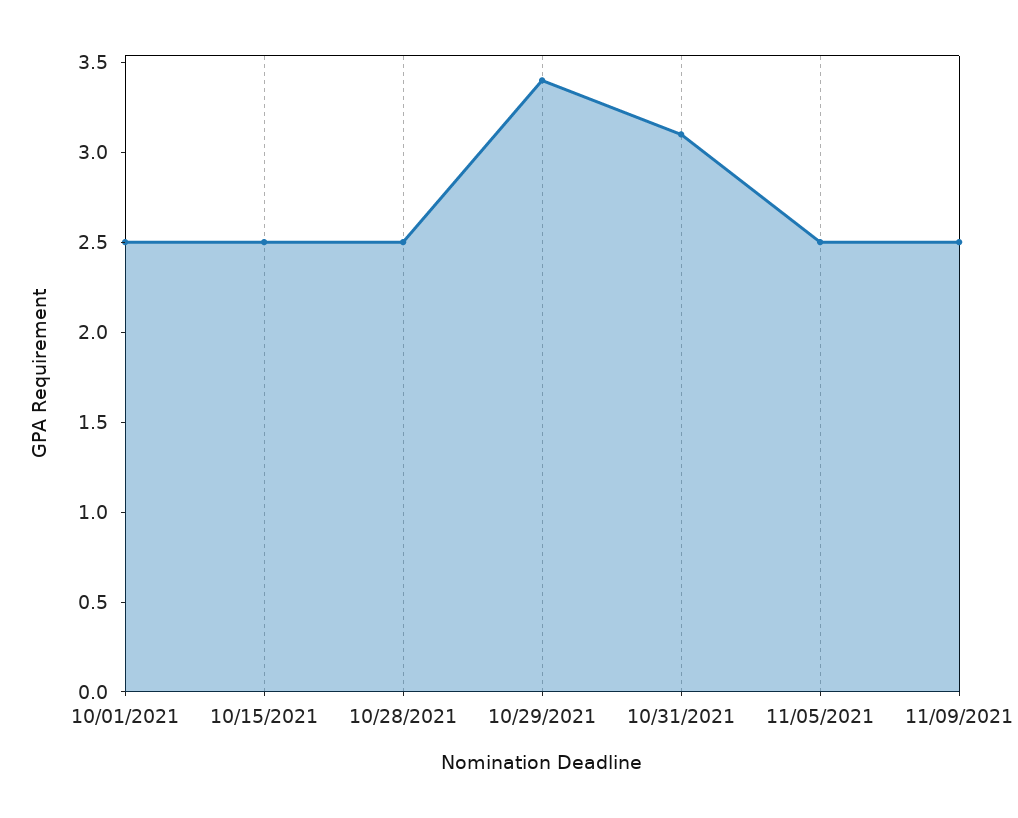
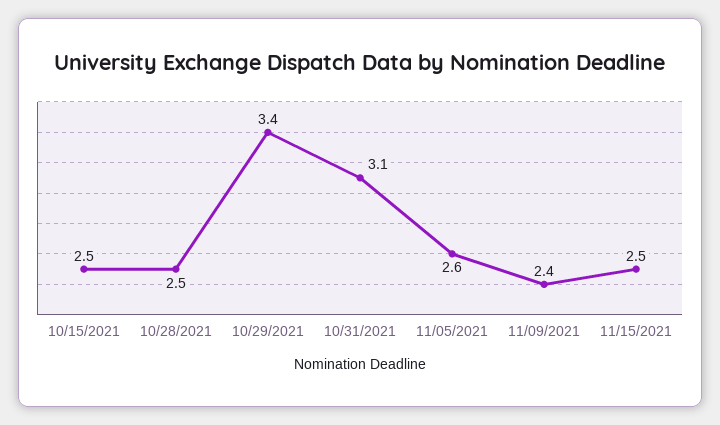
10/01/2021: 2.5 -> none
11/05/2021: 2.5 -> 2.6
11/09/2021: 2.5 -> 2.4
11/15/2021: none -> 2.5

